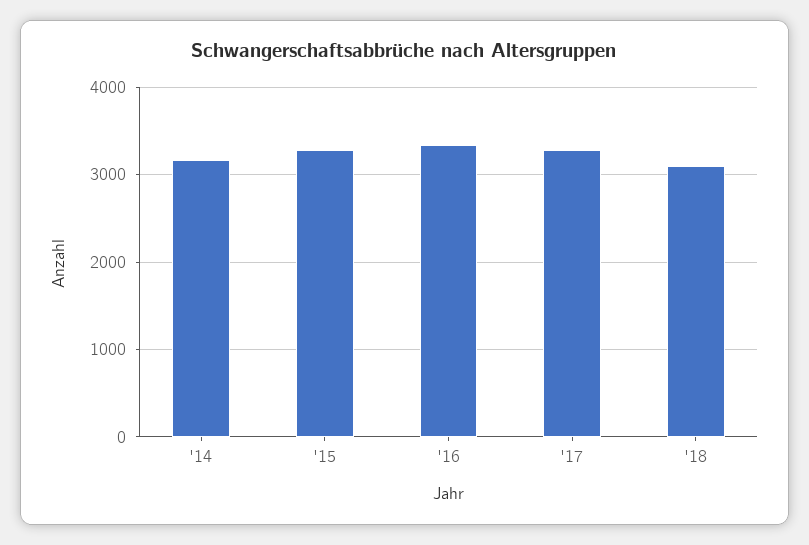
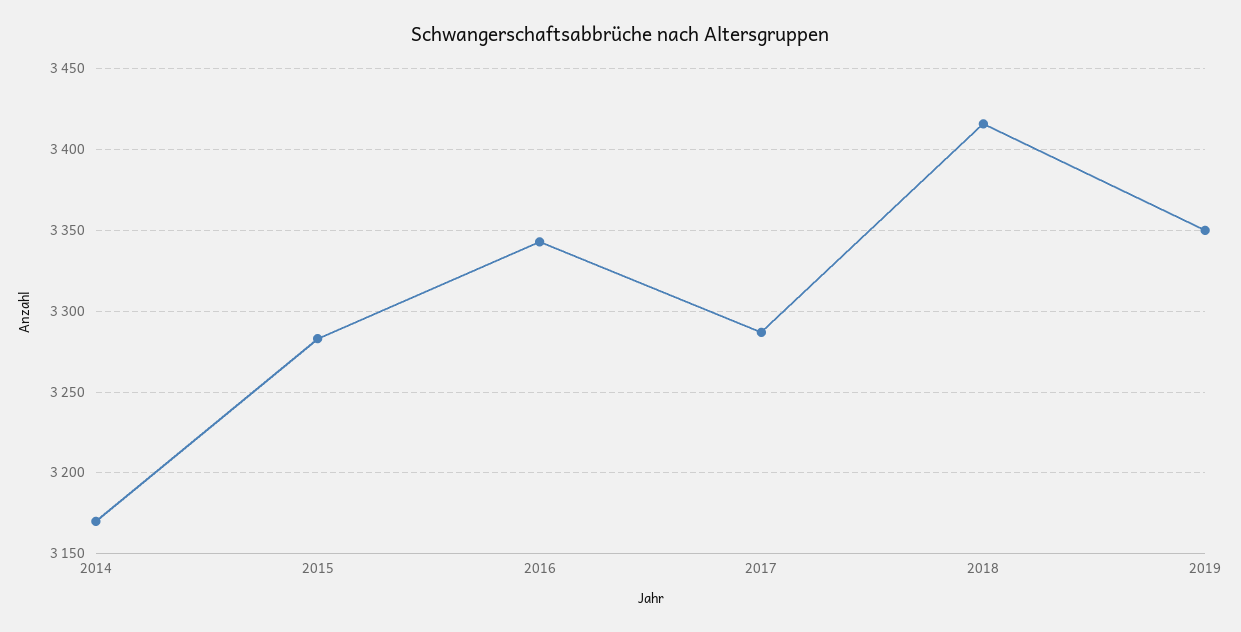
'18: 3100 -> 3415
2019: none -> 3350

